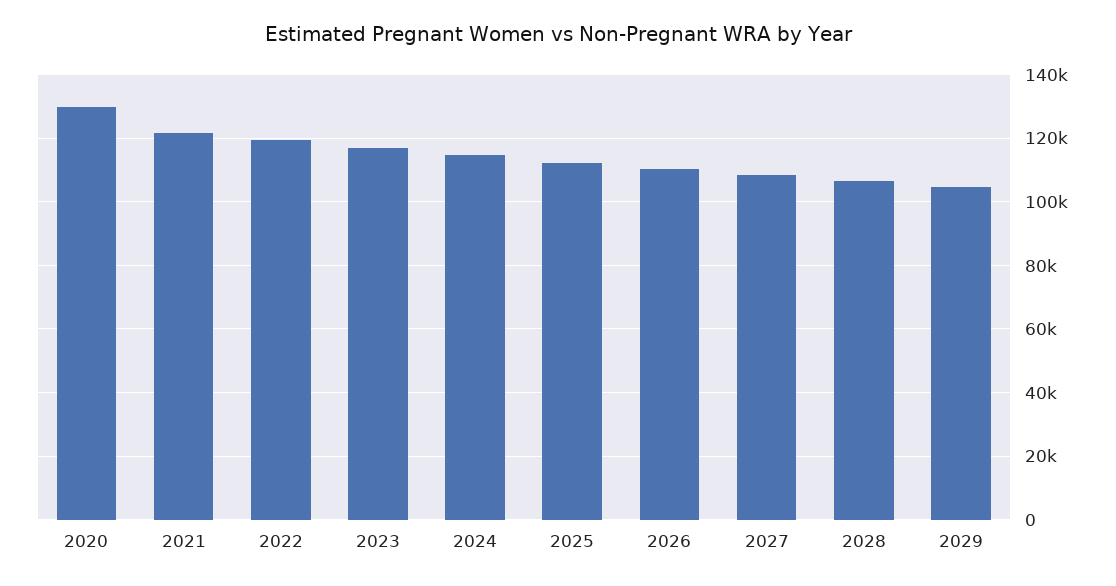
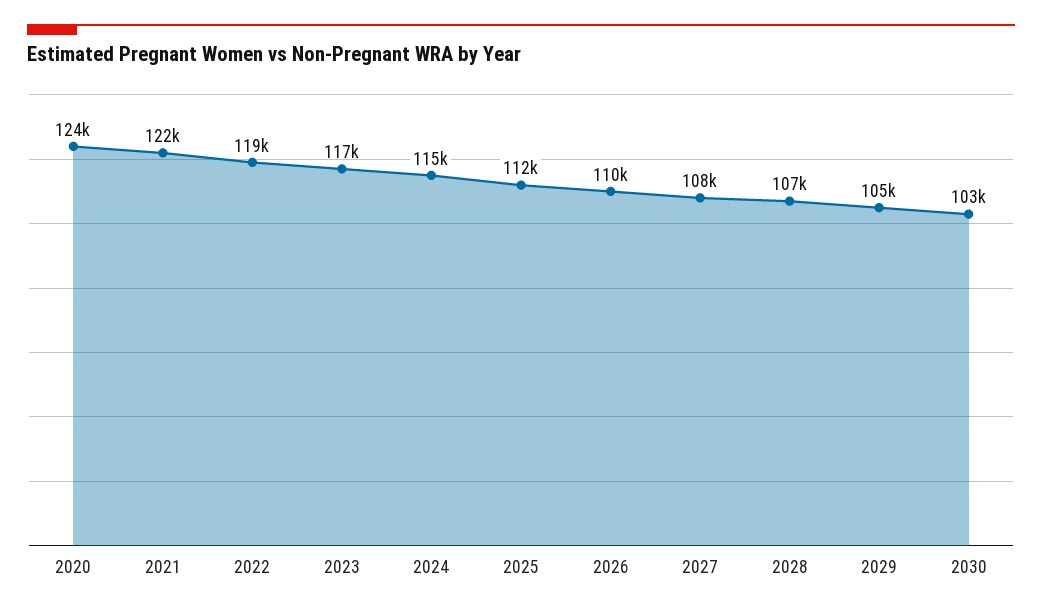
2020: 130000 -> 124000
2030: none -> 103000

